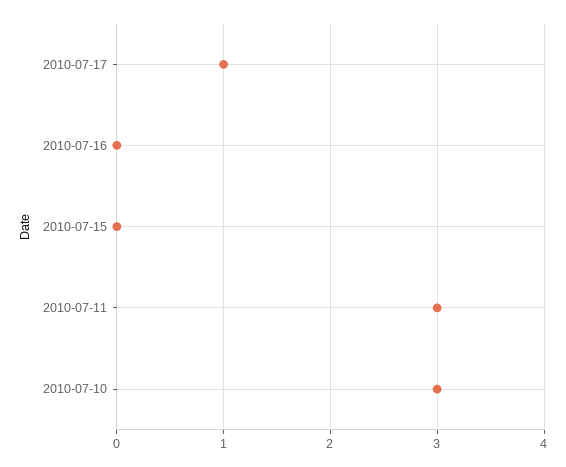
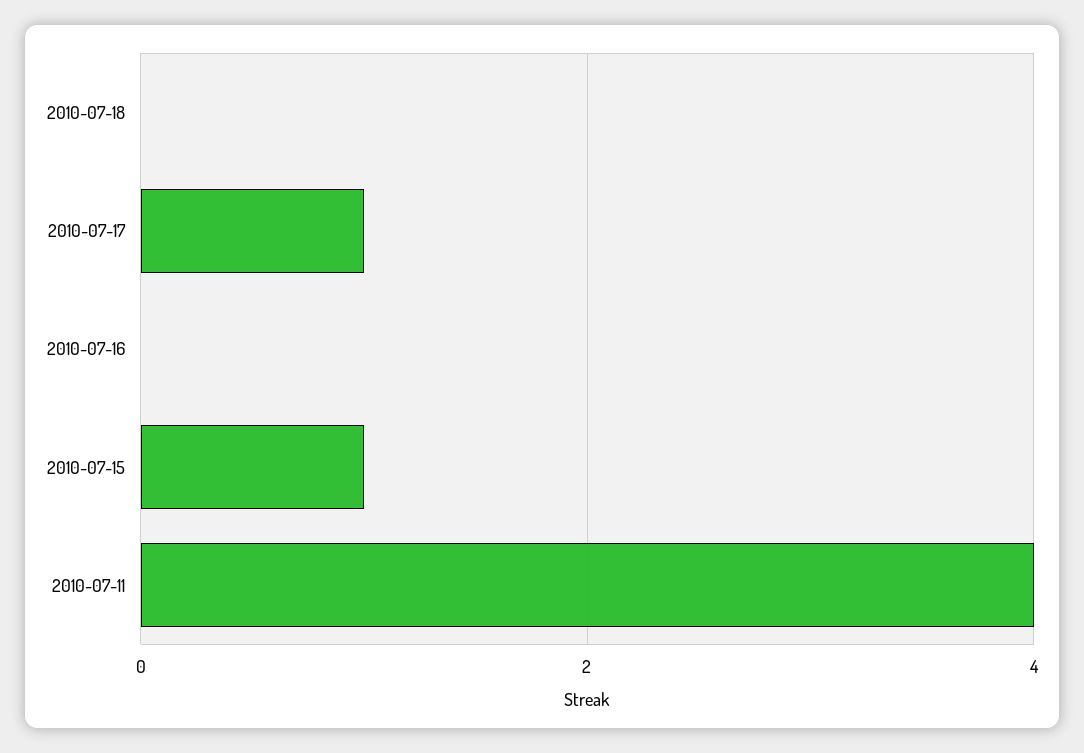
2010-07-15: 0 -> 1
2010-07-11: 3 -> 4
2010-07-10: 3 -> none
2010-07-18: none -> 0

